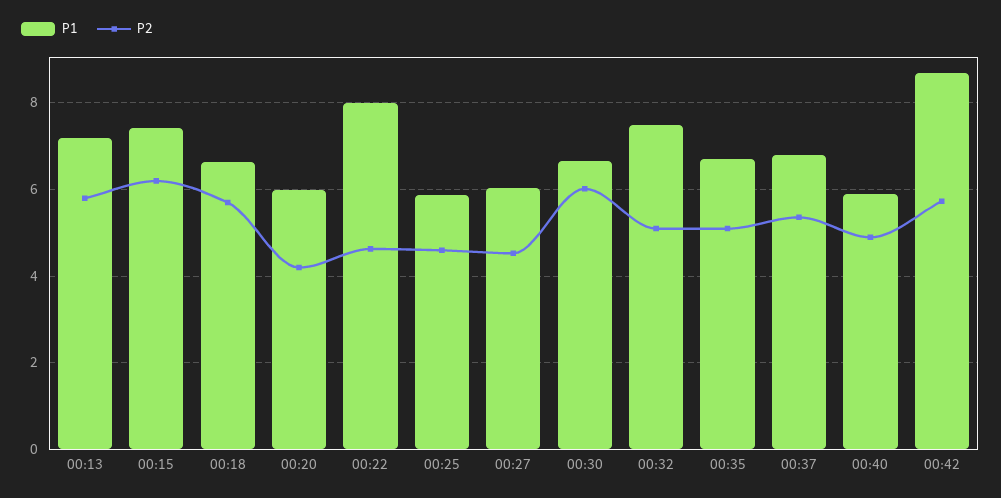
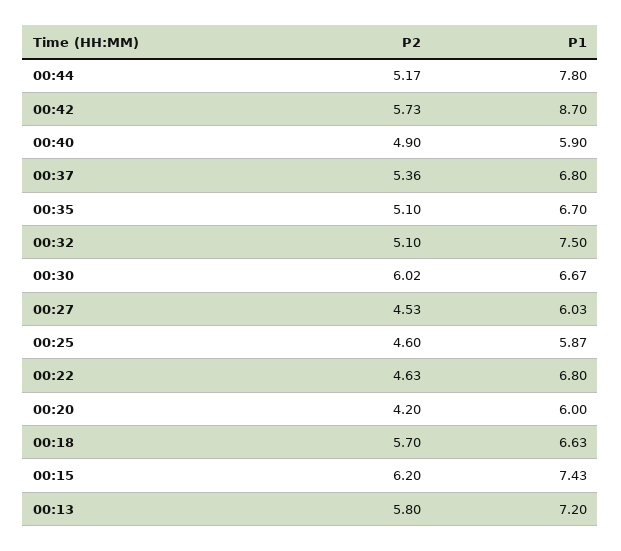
P1, 00:22: 8 -> 6.8
P2, 00:44: none -> 5.17
P1, 00:44: none -> 7.8

